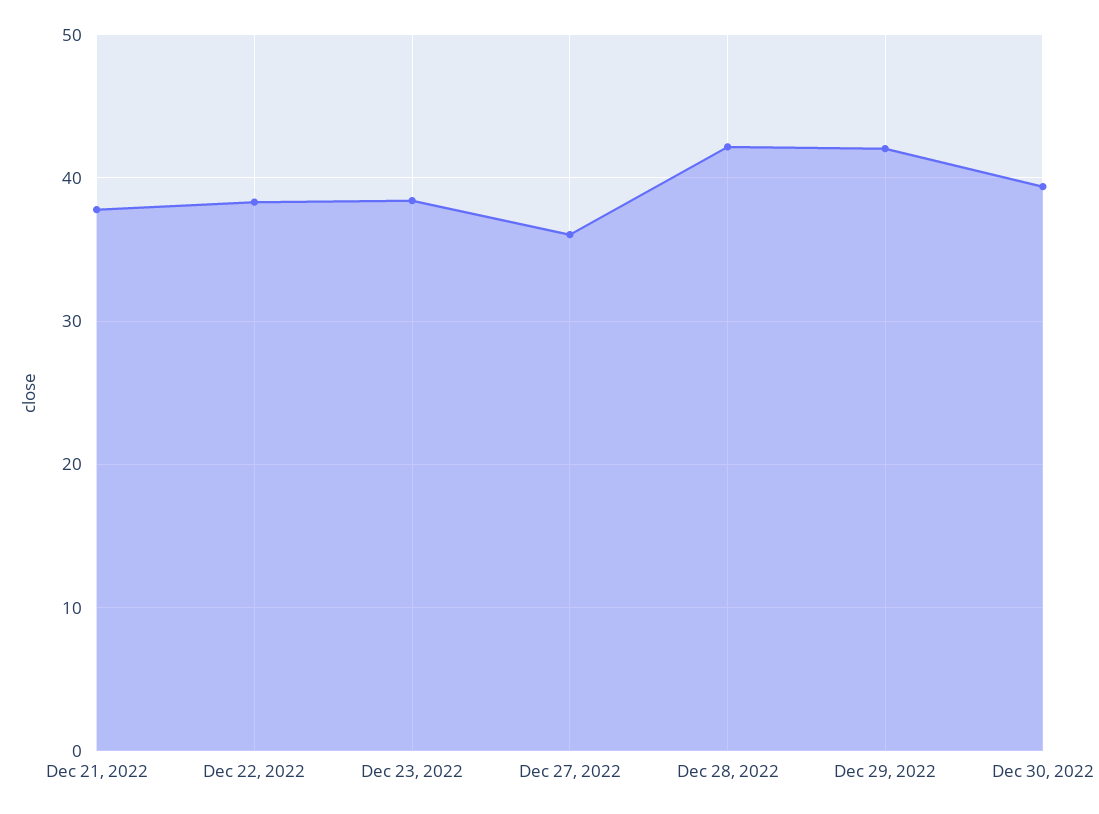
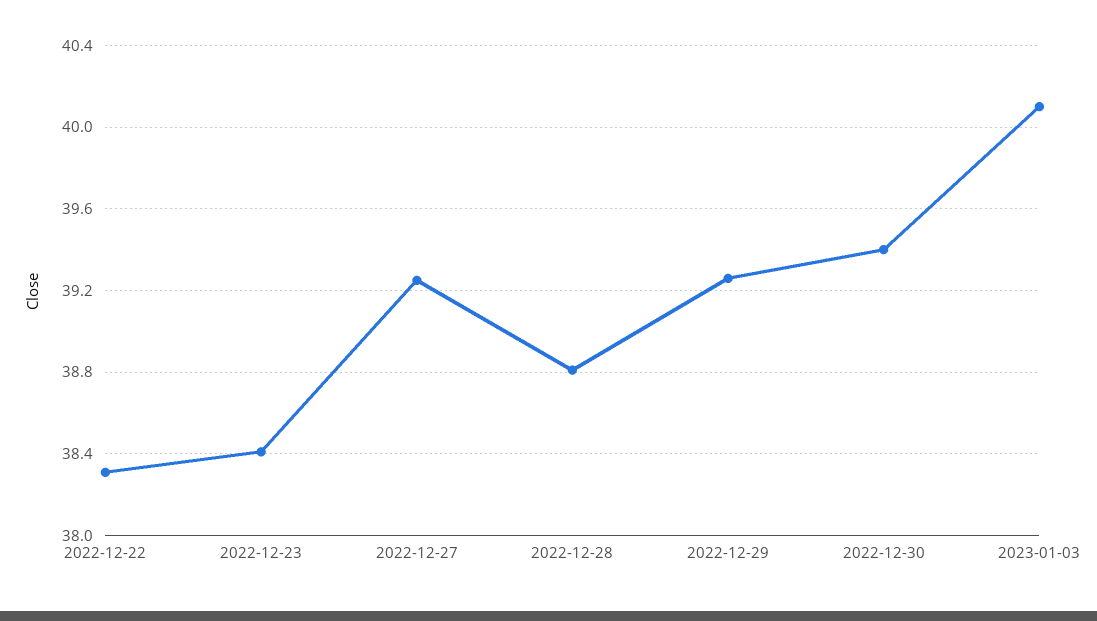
Dec 21, 2022: 38 -> none
Dec 27, 2022: 36 -> 39.25
Dec 28, 2022: 42 -> 38.8
Dec 29, 2022: 42 -> 39.25
2023-01-03: none -> 40.1

